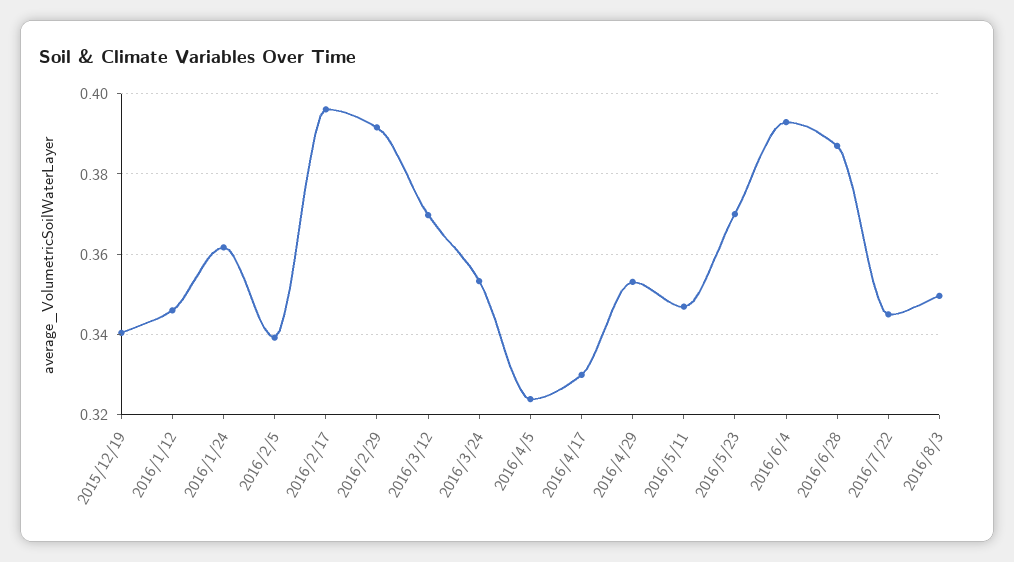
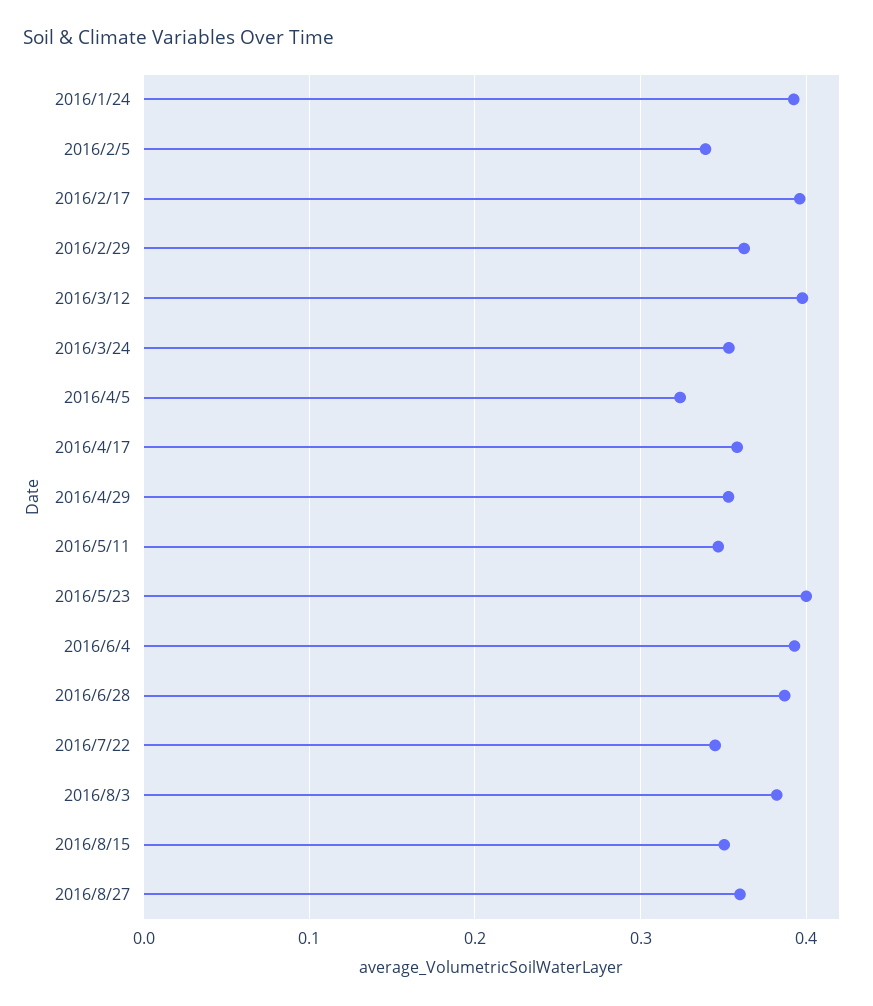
2015/12/19: 0.34 -> none
2016/1/12: 0.346 -> none
2016/1/24: 0.362 -> 0.39
2016/2/29: 0.392 -> 0.36
2016/3/12: 0.37 -> 0.4
2016/4/17: 0.33 -> 0.36
2016/5/23: 0.37 -> 0.4
2016/8/3: 0.35 -> 0.38
2016/8/15: none -> 0.35
2016/8/27: none -> 0.36

